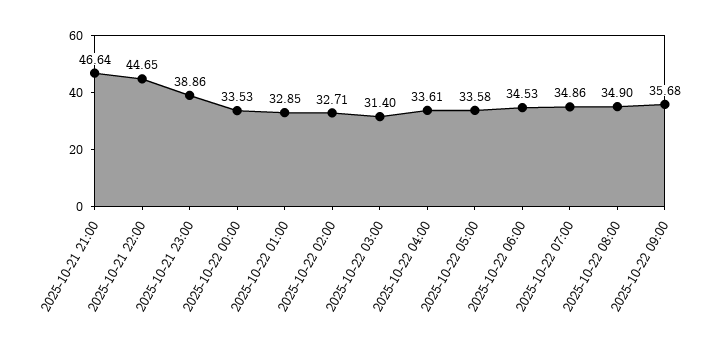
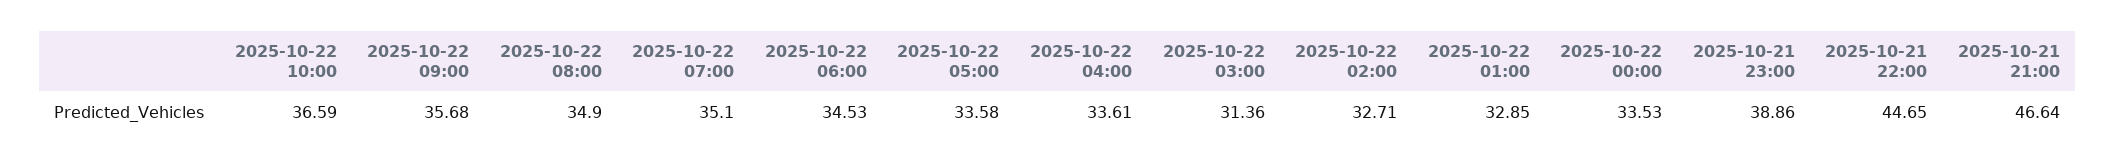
2025-10-22 03:00: 31.4 -> 31.36
2025-10-22 07:00: 34.86 -> 35.1
2025-10-22 10:00: none -> 36.59

